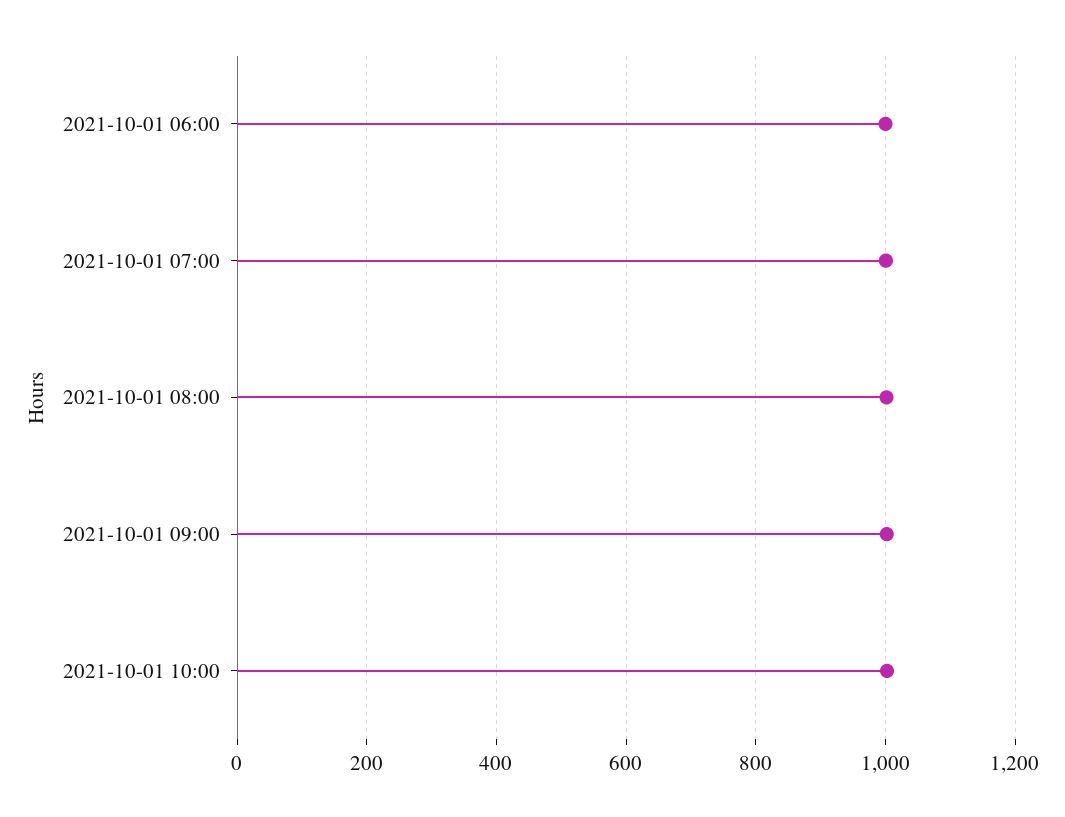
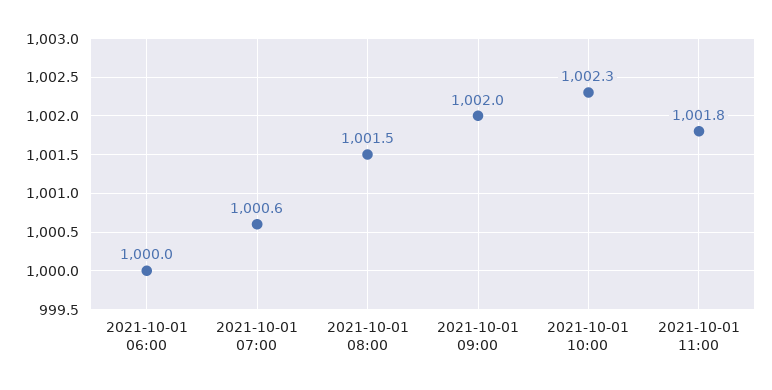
2021-10-01 11:00: none -> 1001.8

